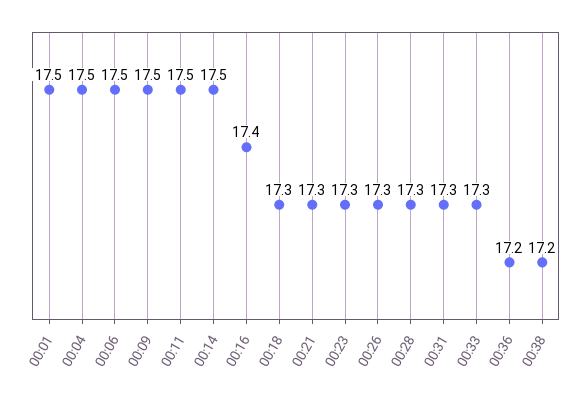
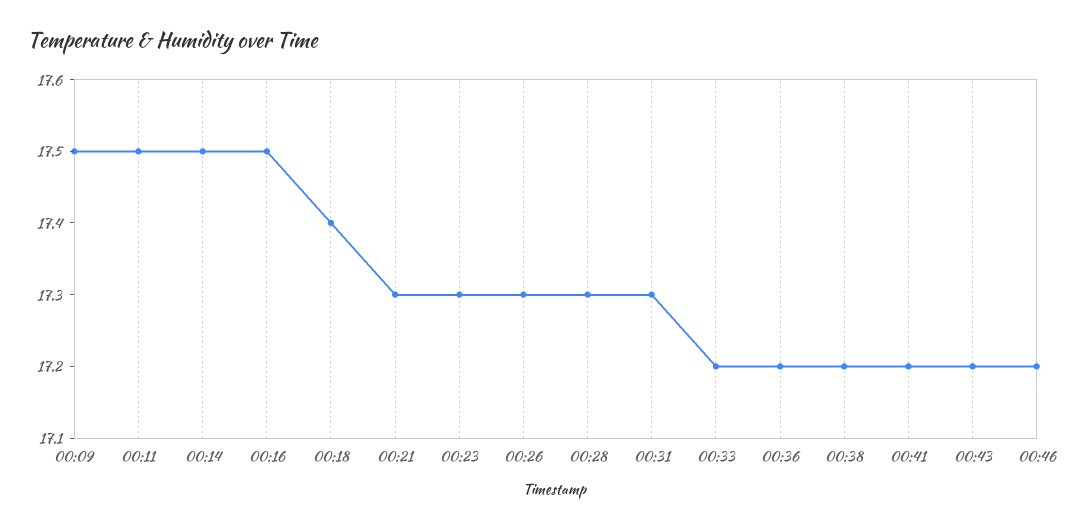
00:01: 17.5 -> none
00:04: 17.5 -> none
00:06: 17.5 -> none
00:16: 17.4 -> 17.5
00:18: 17.3 -> 17.4
00:33: 17.3 -> 17.2
00:41: none -> 17.2
00:43: none -> 17.2
00:46: none -> 17.2

